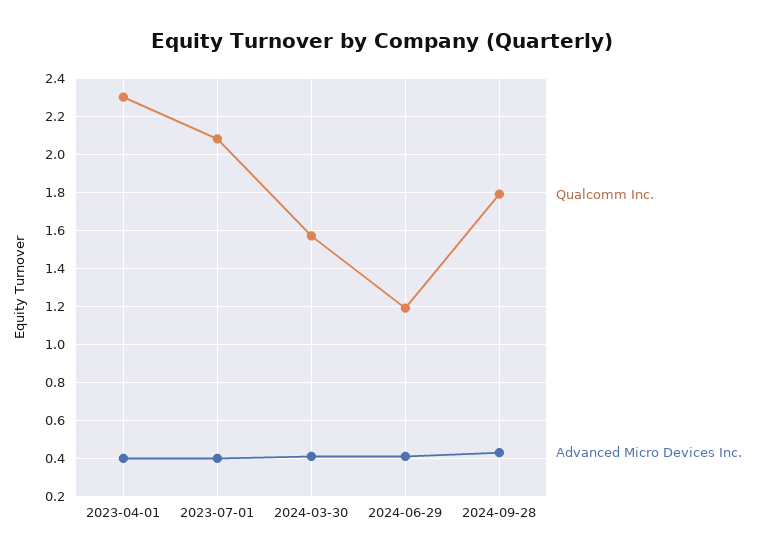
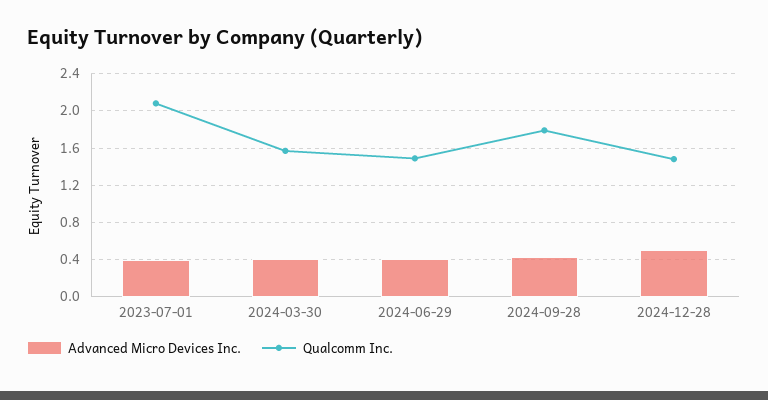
Qualcomm Inc., 2023-04-01: 2.3 -> none
Advanced Micro Devices Inc., 2023-04-01: 0.4 -> none
Qualcomm Inc., 2024-06-29: 1.2 -> 1.5
Advanced Micro Devices Inc., 2024-12-28: none -> 0.5
Qualcomm Inc., 2024-12-28: none -> 1.5

